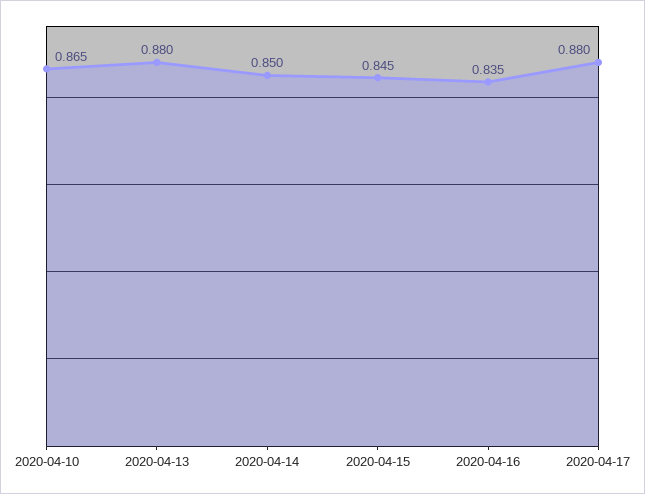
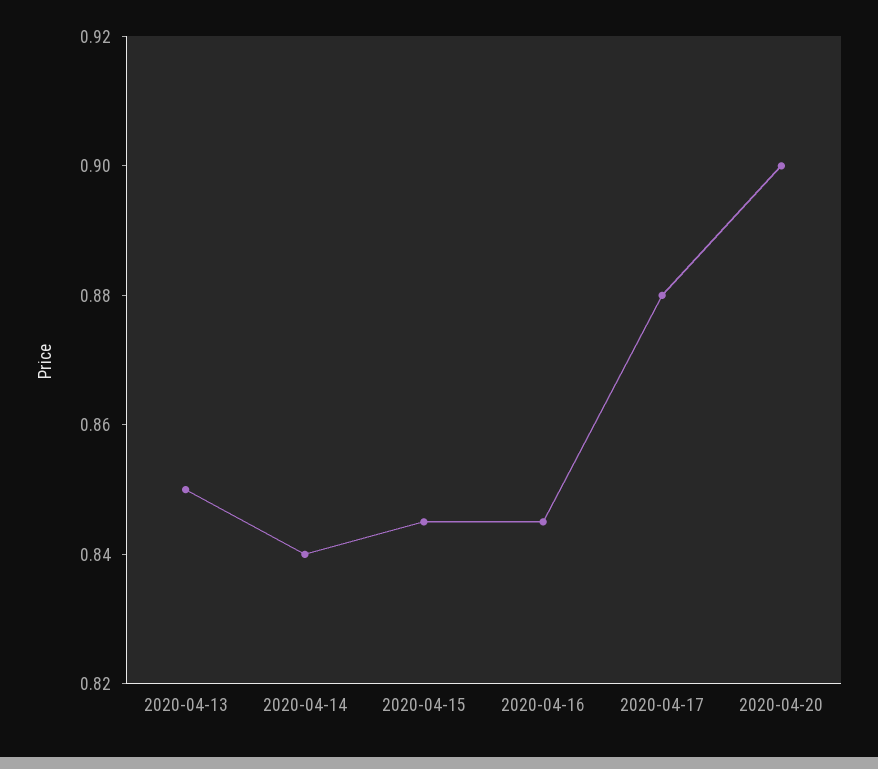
2020-04-10: 0.865 -> none
2020-04-13: 0.88 -> 0.85
2020-04-14: 0.85 -> 0.84
2020-04-16: 0.835 -> 0.845
2020-04-20: none -> 0.9

